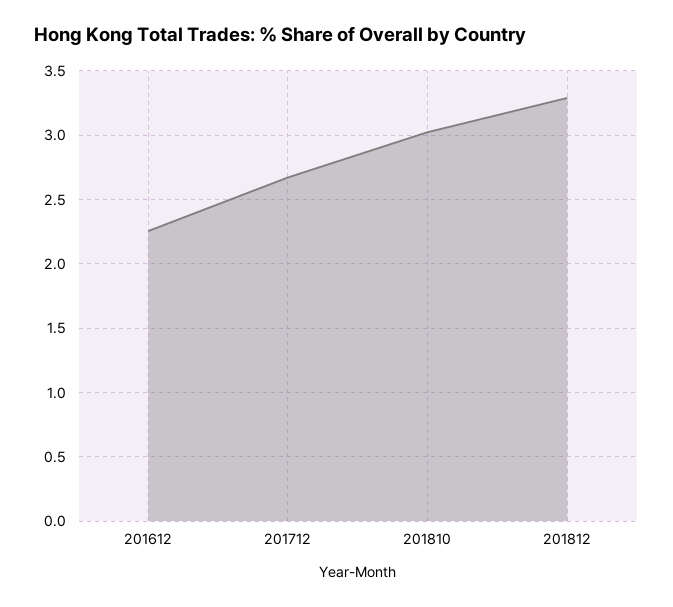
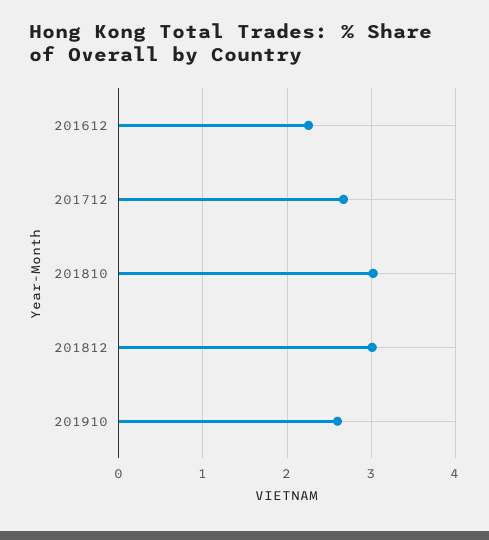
201812: 3.3 -> 3
201910: none -> 2.6

